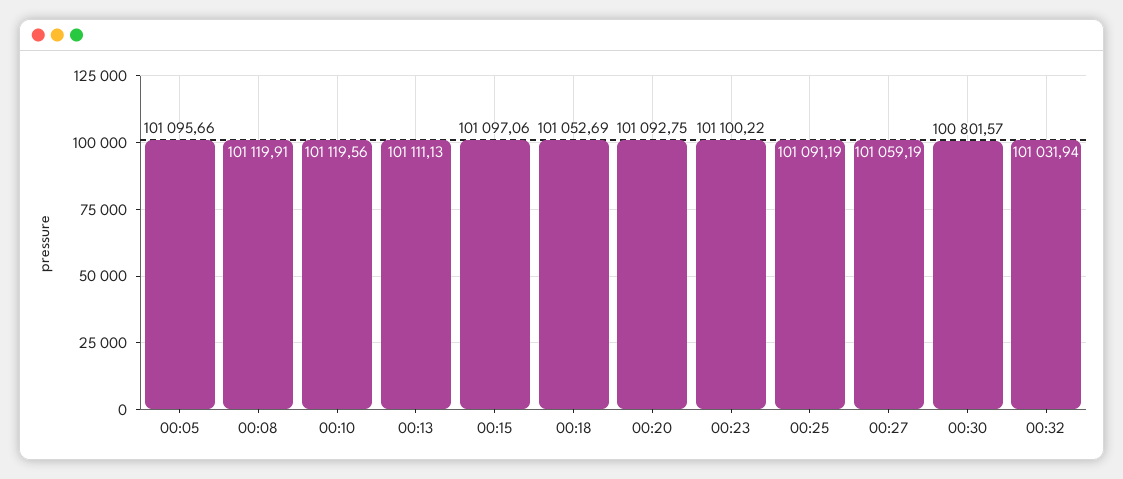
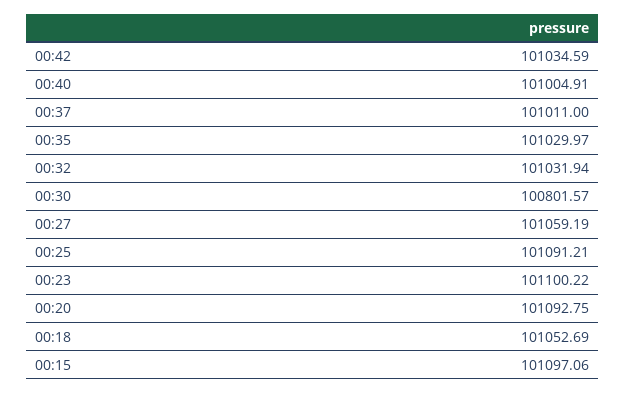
00:05: 101095.66 -> none
00:08: 101119.91 -> none
00:10: 101119.56 -> none
00:13: 101111.13 -> none
00:25: 101091.19 -> 101091.21
00:42: none -> 101034.59
00:40: none -> 101004.91
00:37: none -> 101011
00:35: none -> 101029.97

